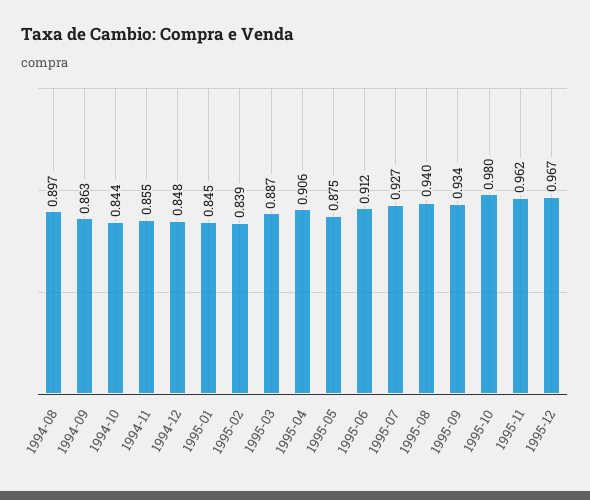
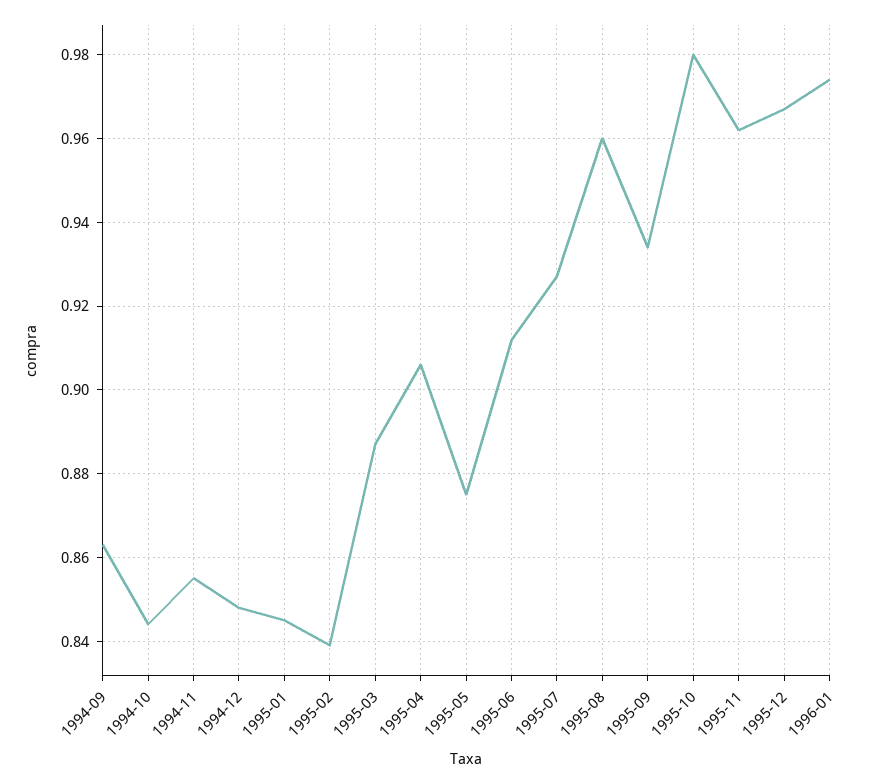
1994-08: 0.897 -> none
1995-08: 0.94 -> 0.96
1996-01: none -> 0.975

